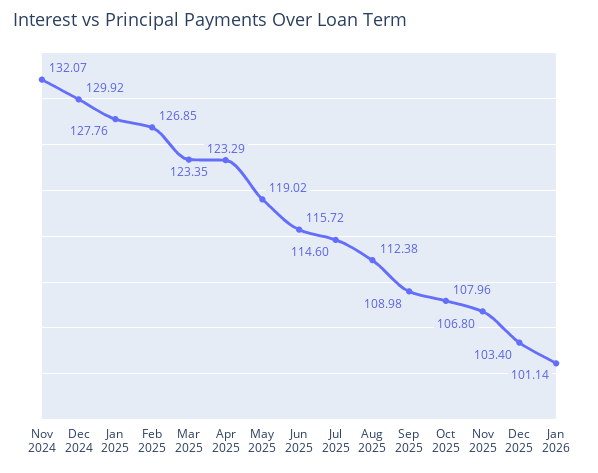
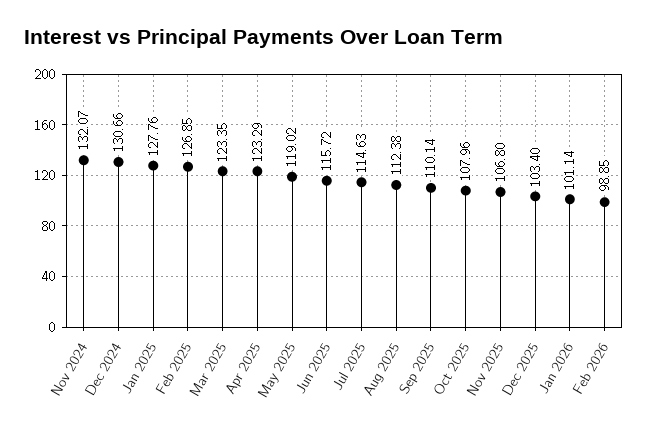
Dec 2024: 129.92 -> 130.66
Jul 2025: 114.6 -> 114.63
Sep 2025: 108.98 -> 110.14
Feb 2026: none -> 98.85

